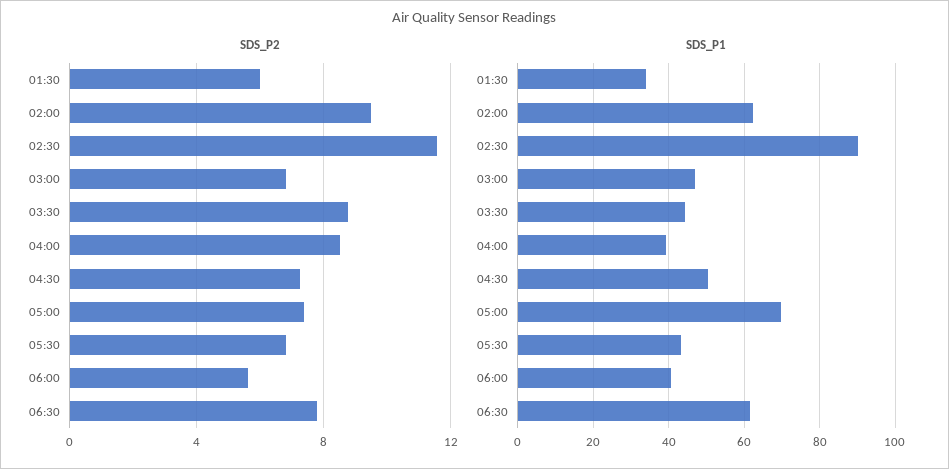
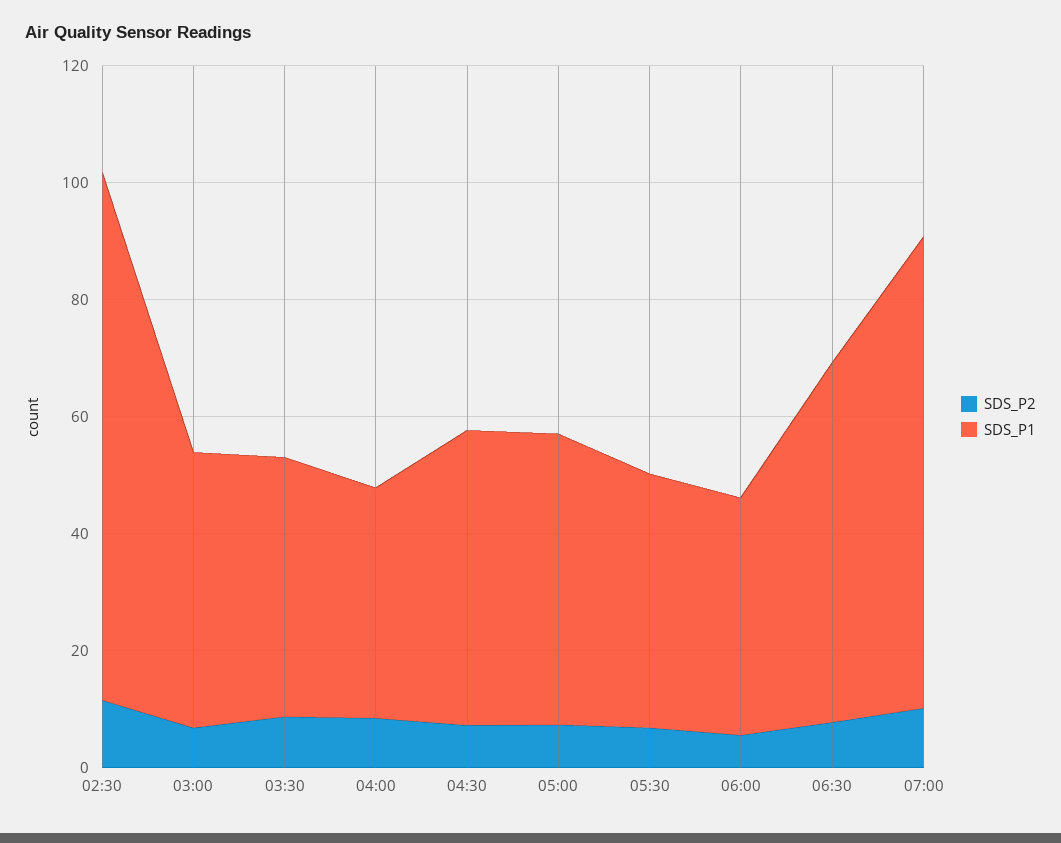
SDS_P2, 01:30: 6 -> none
SDS_P2, 02:00: 9.5 -> none
SDS_P1, 01:30: 34 -> none
SDS_P1, 02:00: 62 -> none
SDS_P1, 05:00: 70 -> 50
SDS_P2, 07:00: none -> 10
SDS_P1, 07:00: none -> 80

